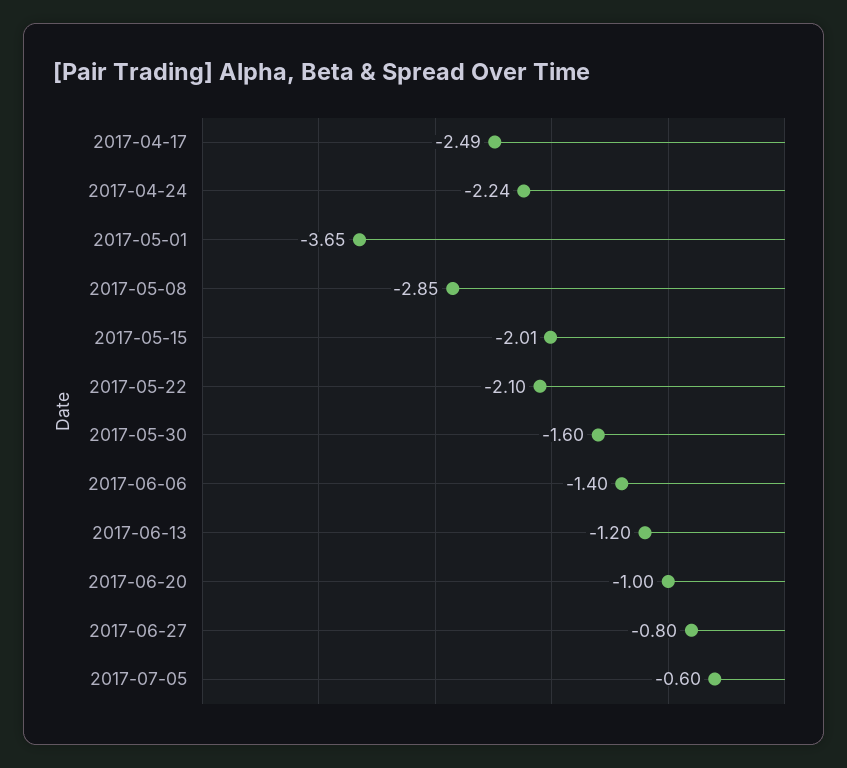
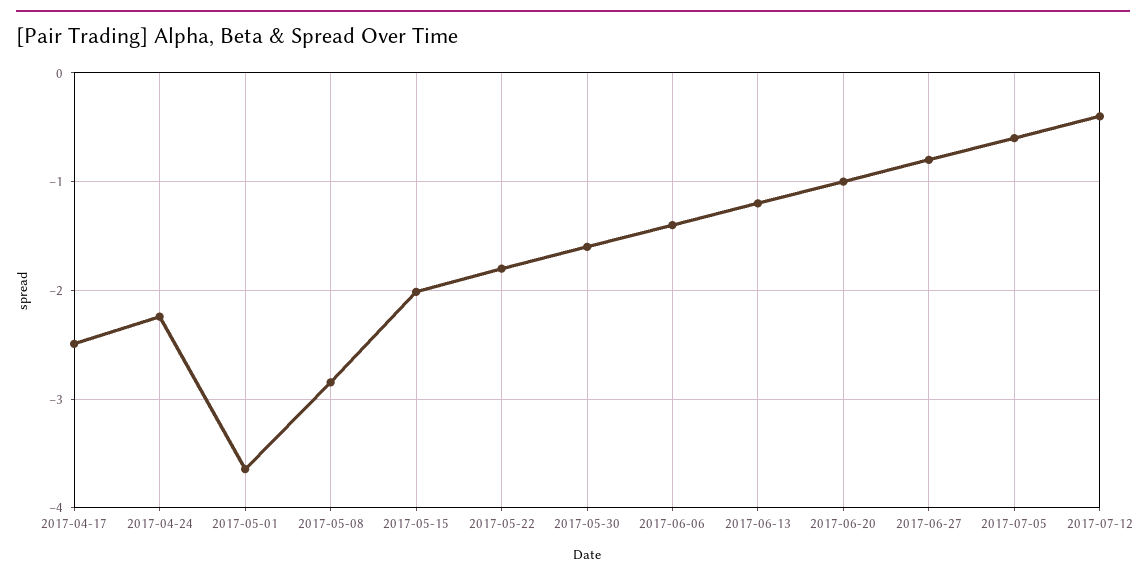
2017-05-22: -2.1 -> -1.8
2017-07-12: none -> -0.4

